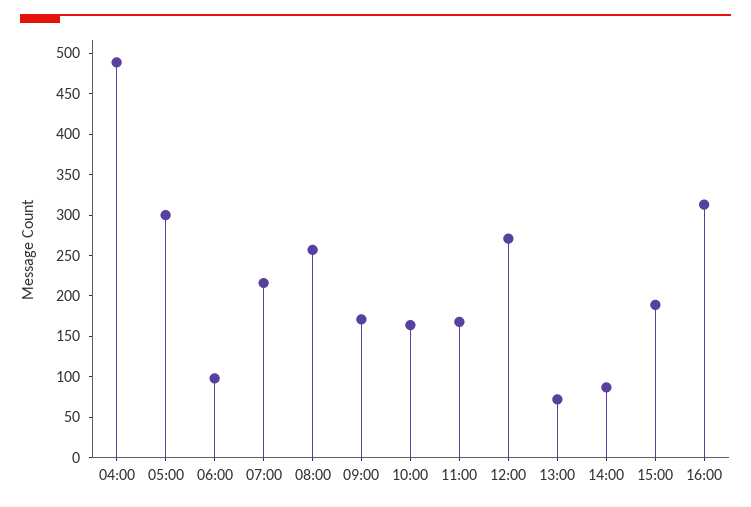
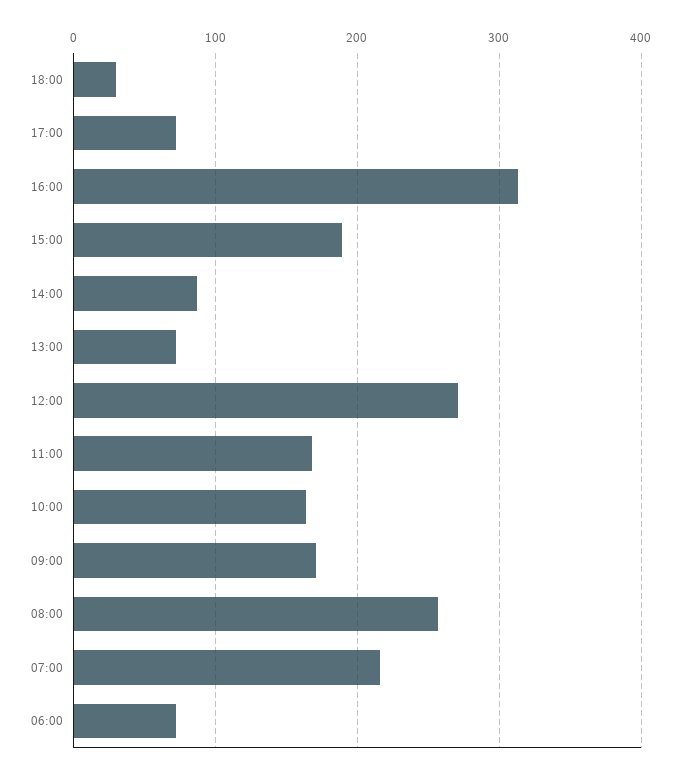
04:00: 490 -> none
05:00: 300 -> none
06:00: 100 -> 70
18:00: none -> 30
17:00: none -> 70

